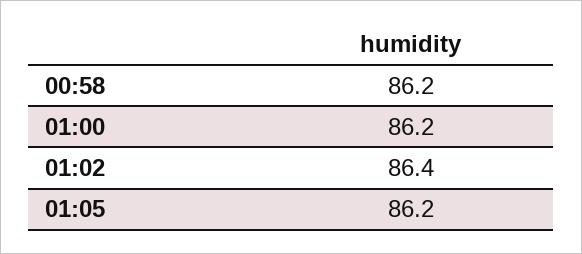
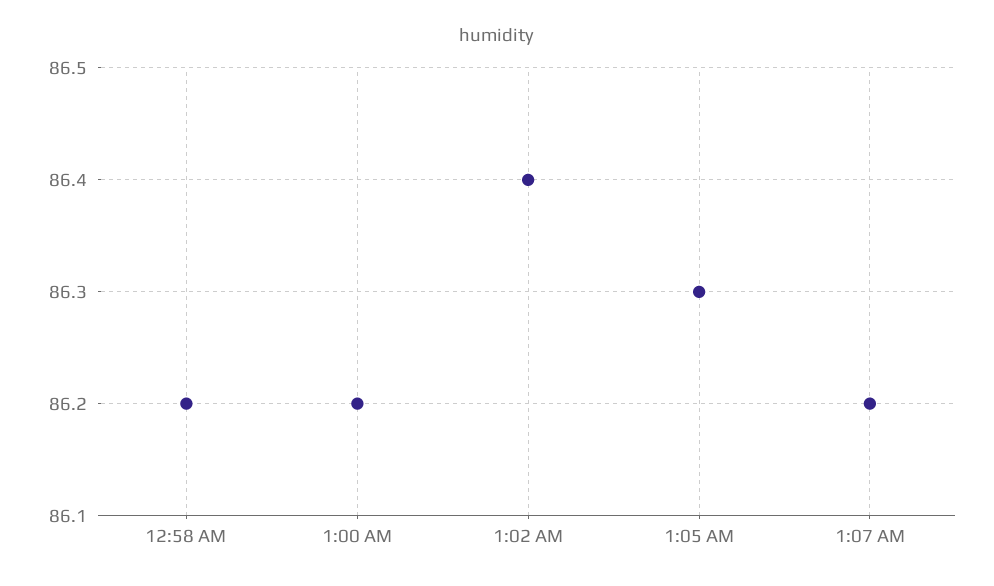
01:05: 86.2 -> 86.3
1:07 AM: none -> 86.2

